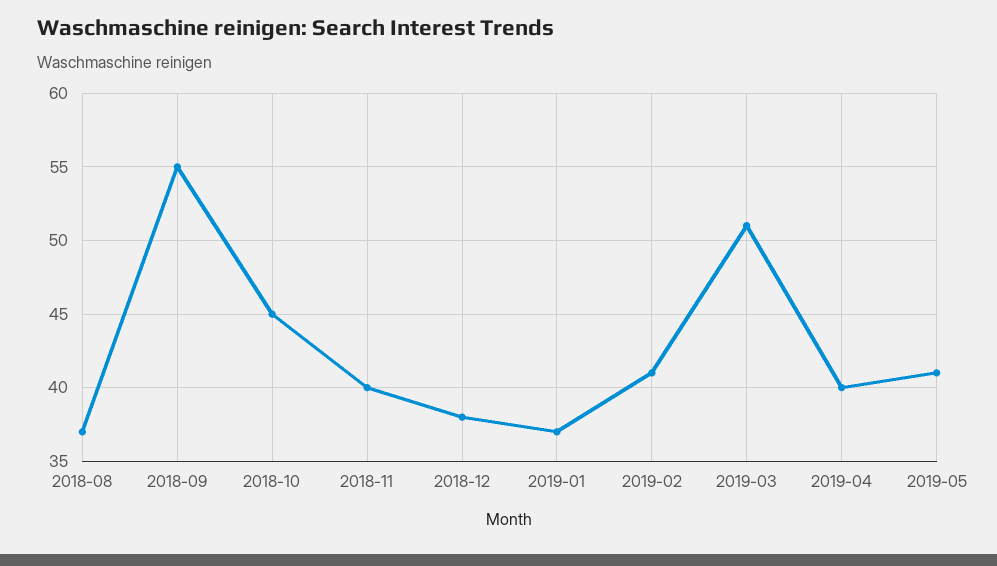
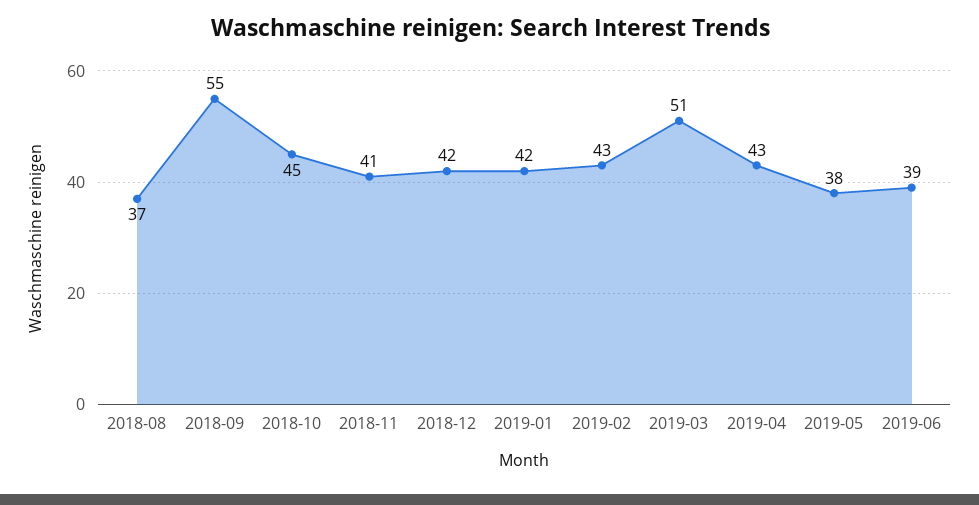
2018-11: 40 -> 41
2018-12: 38 -> 42
2019-01: 37 -> 42
2019-02: 41 -> 43
2019-04: 40 -> 43
2019-05: 41 -> 38
2019-06: none -> 39

